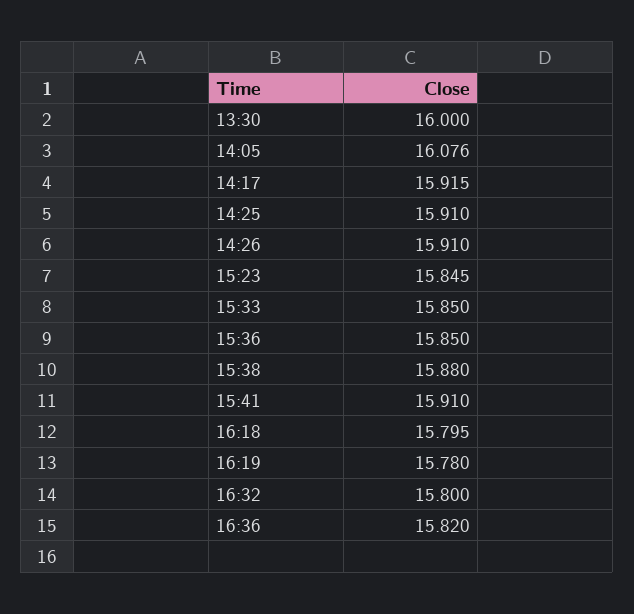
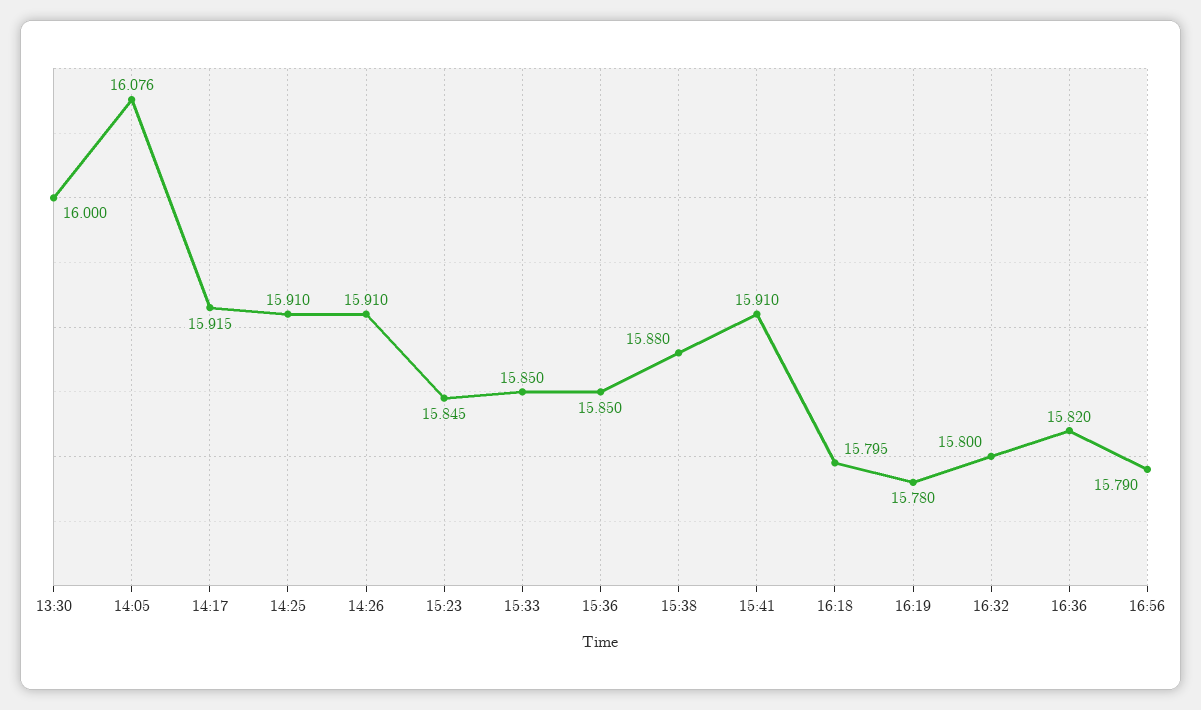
16:56: none -> 15.79

